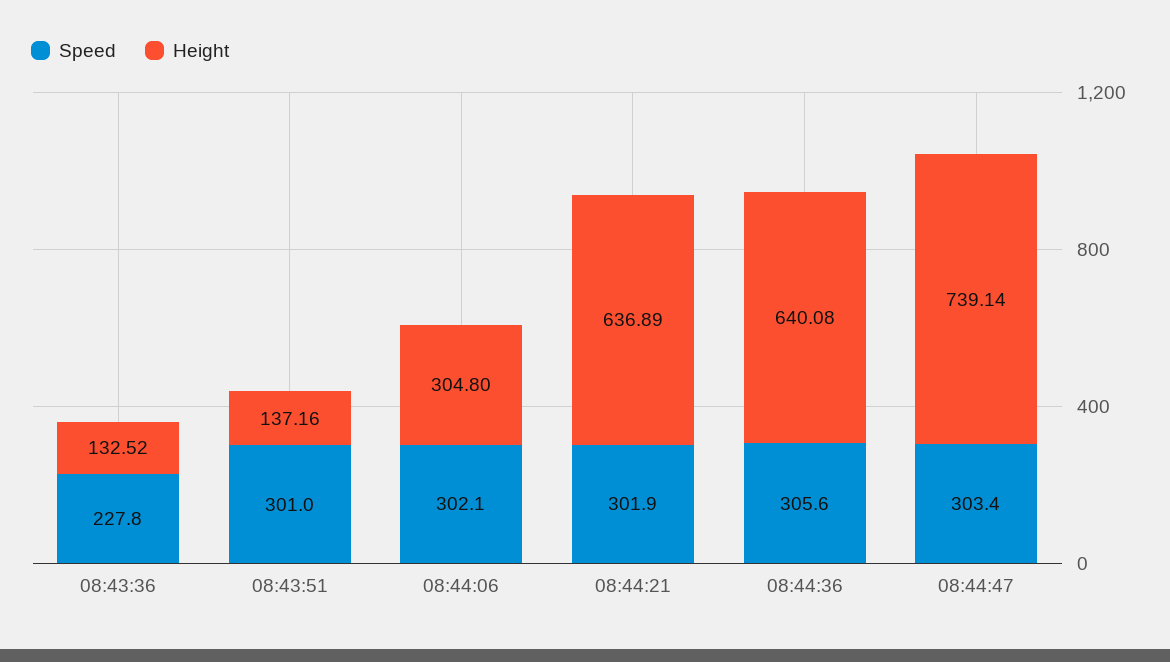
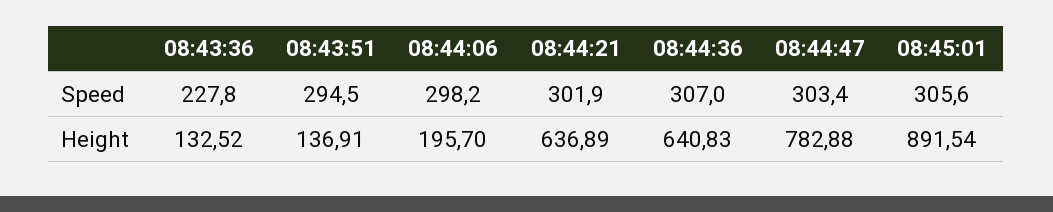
Speed, 08:43:51: 301 -> 294.5
Height, 08:43:51: 137.16 -> 136.91
Speed, 08:44:06: 302.1 -> 298.2
Height, 08:44:06: 304.8 -> 195.7
Speed, 08:44:36: 305.6 -> 307
Height, 08:44:36: 640.08 -> 640.83
Height, 08:44:47: 739.14 -> 782.88
Speed, 08:45:01: none -> 305.6
Height, 08:45:01: none -> 891.54

